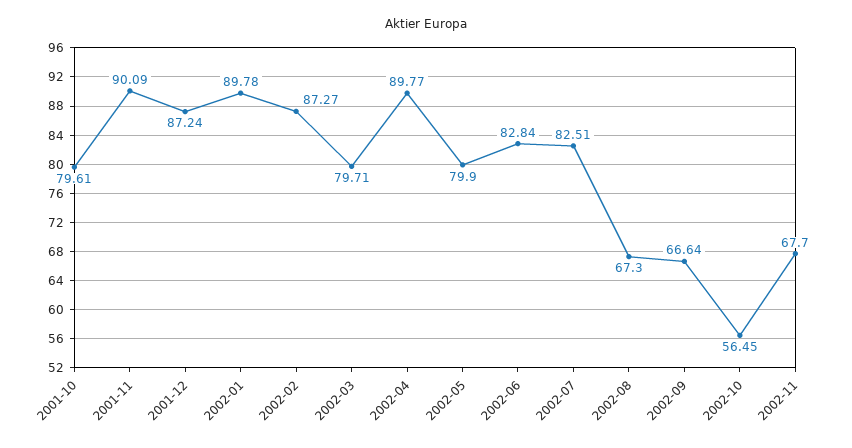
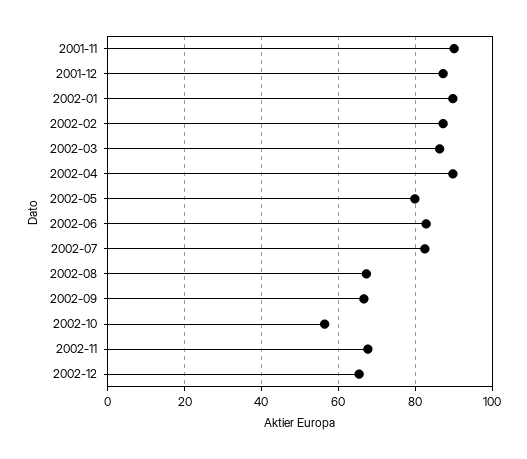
2001-10: 79.61 -> none
2002-03: 79.71 -> 86
2002-12: none -> 66

